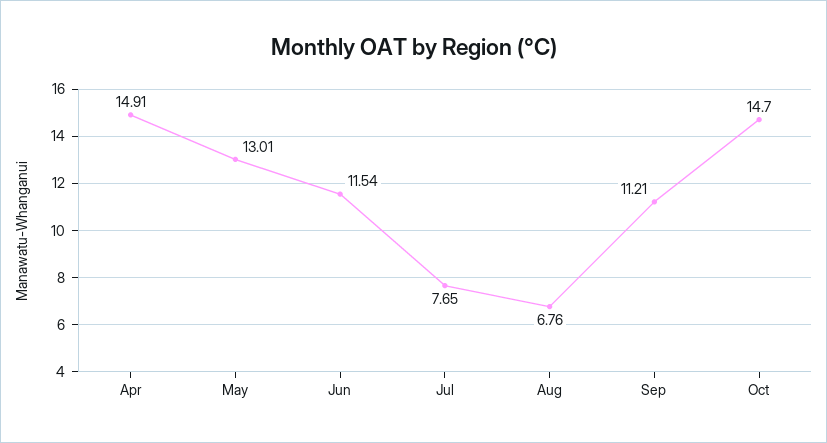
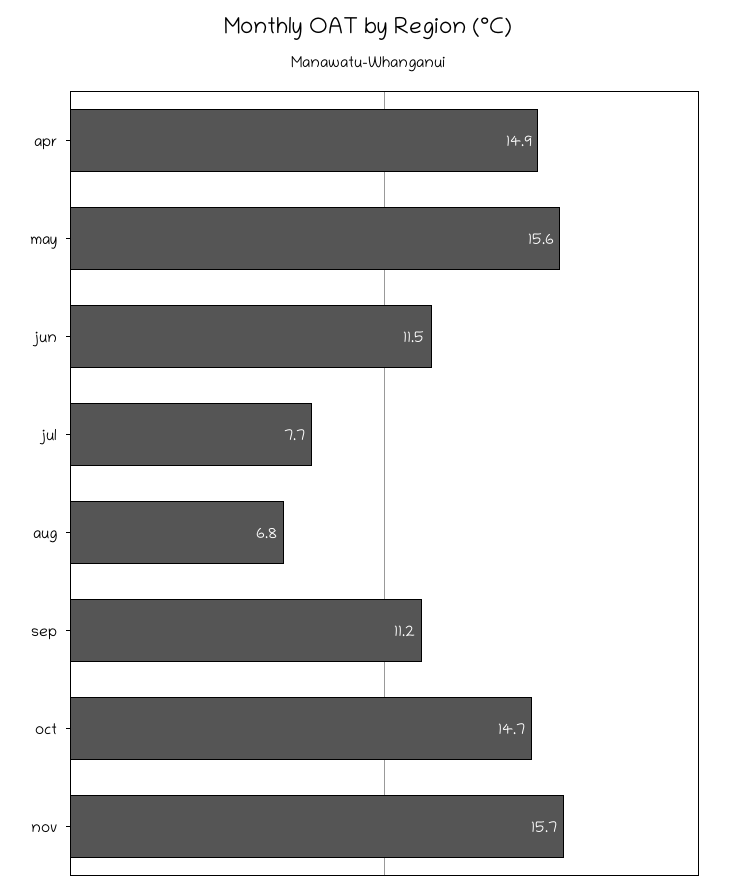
May: 13.01 -> 15.6
nov: none -> 15.7

